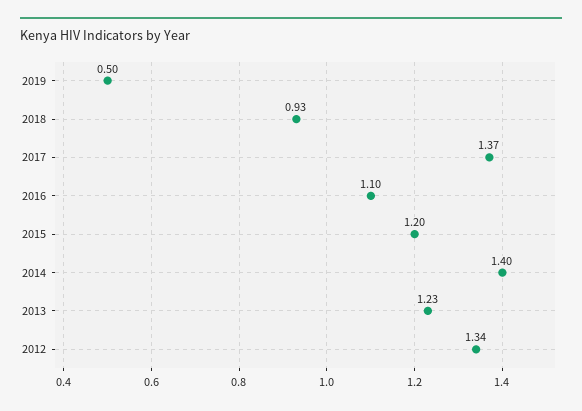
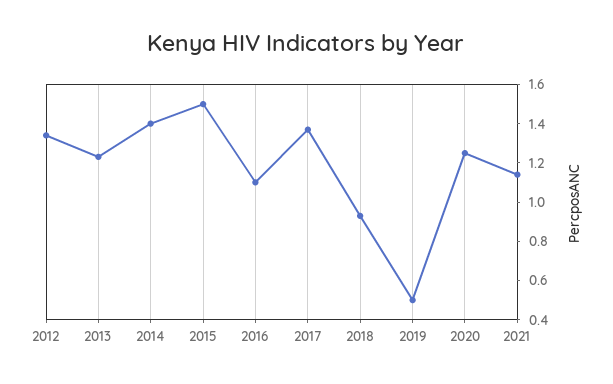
2015: 1.2 -> 1.5
2020: none -> 1.25
2021: none -> 1.15

